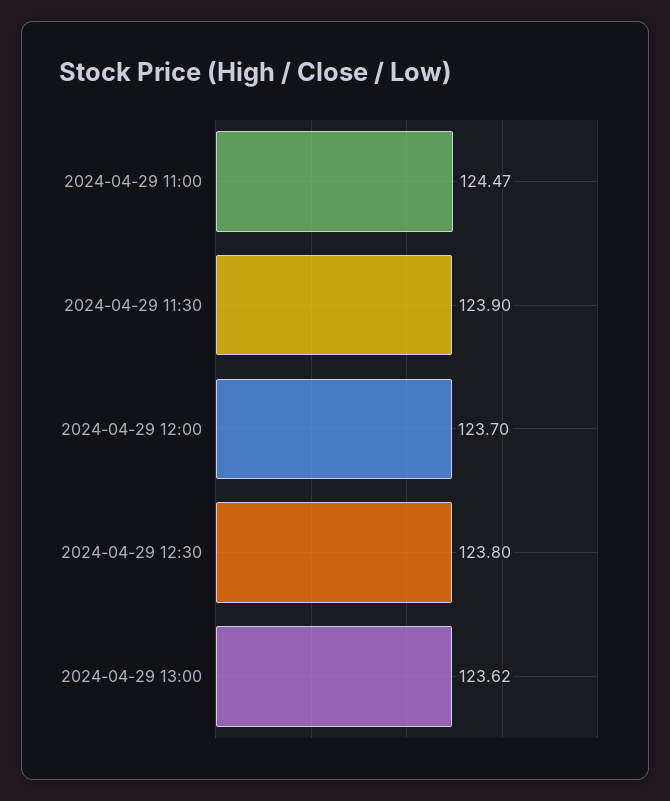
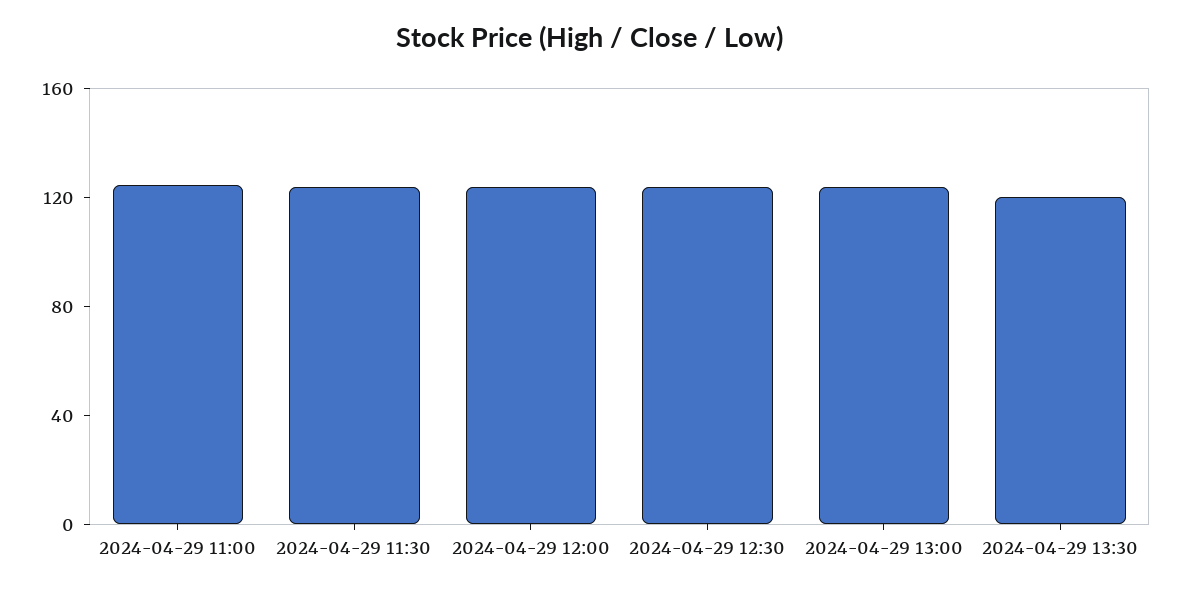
2024-04-29 13:30: none -> 120

